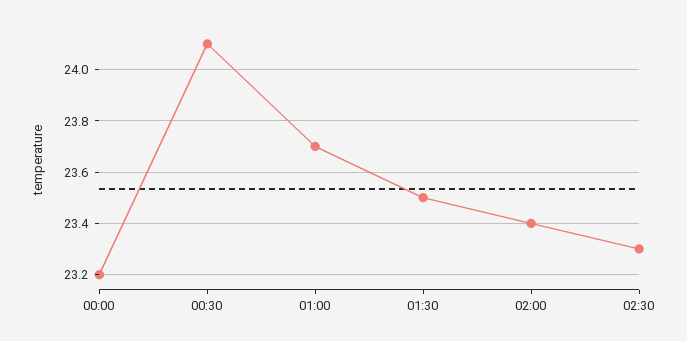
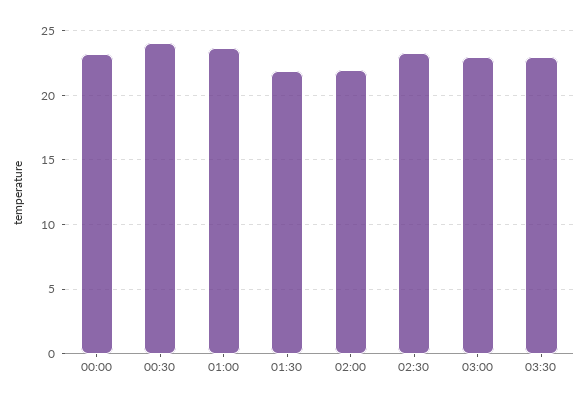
01:30: 23.5 -> 22
02:00: 23.4 -> 22
03:00: none -> 23
03:30: none -> 23

